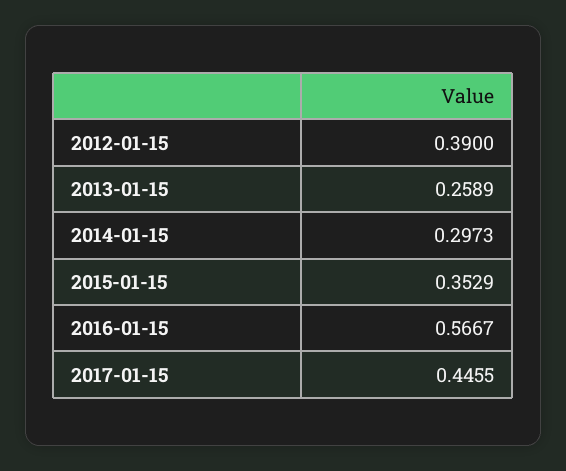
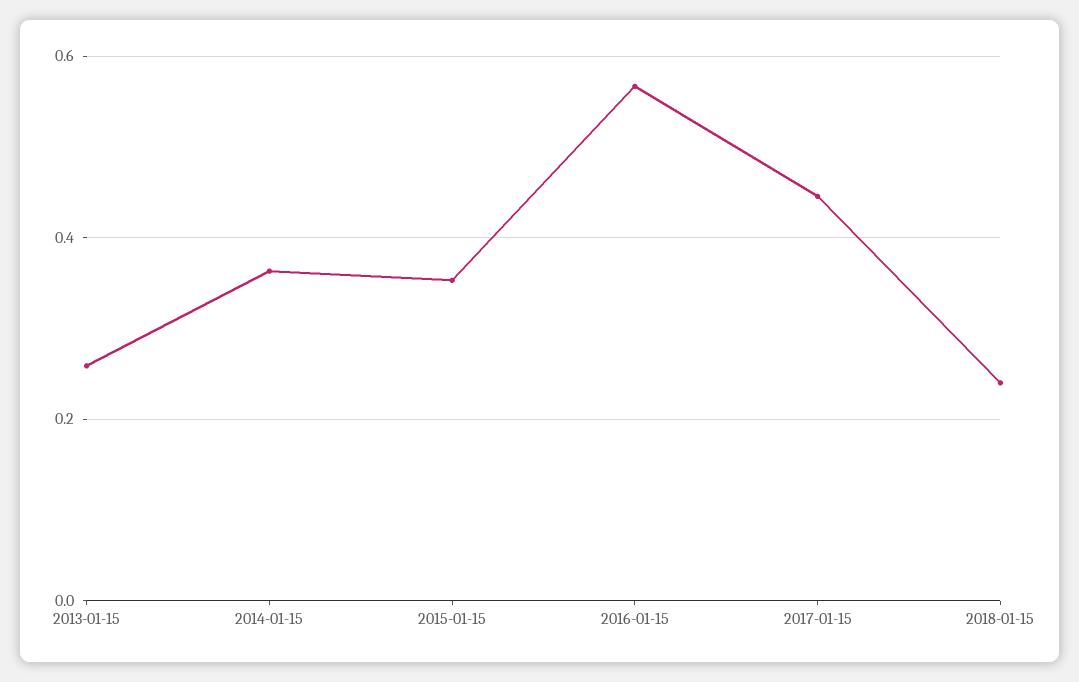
2012-01-15: 0.39 -> none
2014-01-15: 0.2973 -> 0.36
2018-01-15: none -> 0.24

